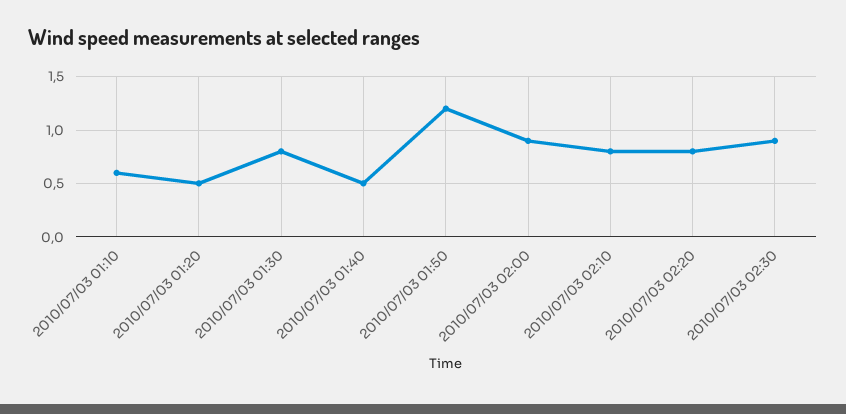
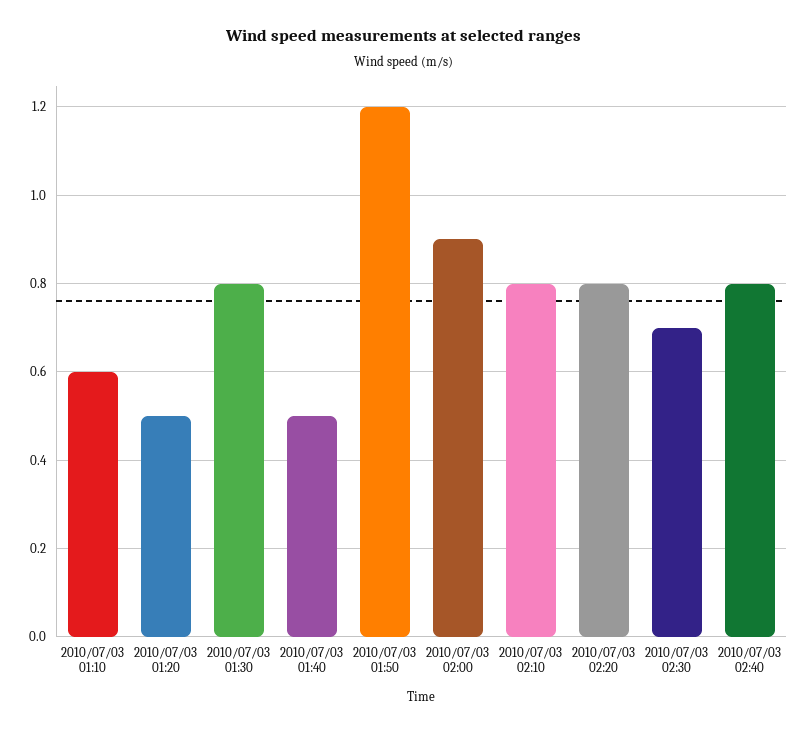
2010/07/03 02:30: 0.9 -> 0.7
2010/07/03 02:40: none -> 0.8

